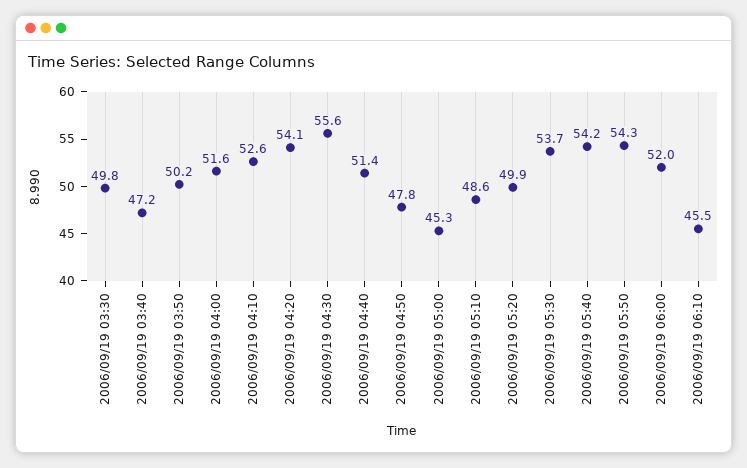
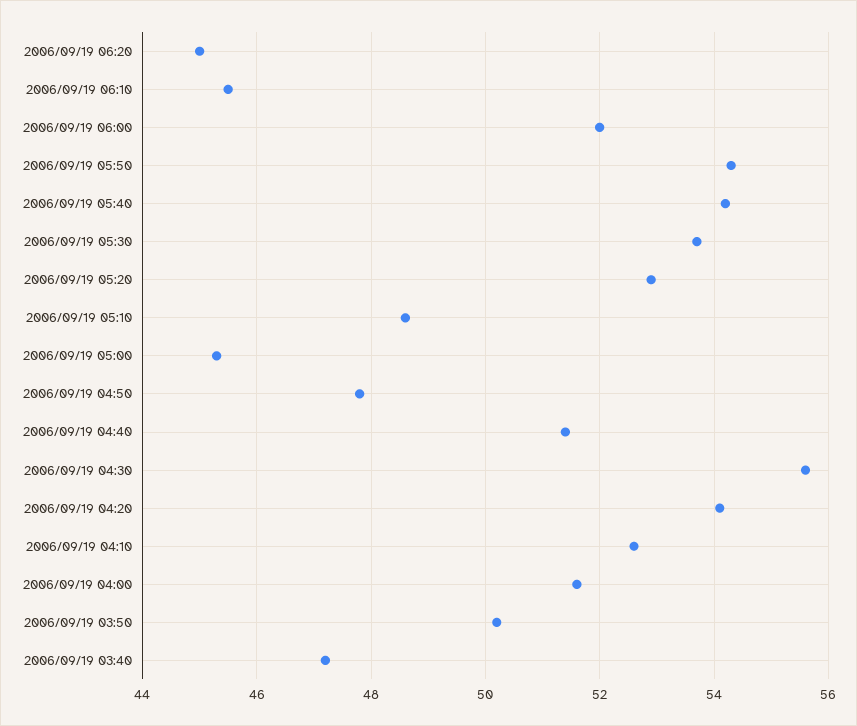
2006/09/19 03:30: 49.8 -> none
2006/09/19 05:20: 49.9 -> 53
2006/09/19 06:20: none -> 45

